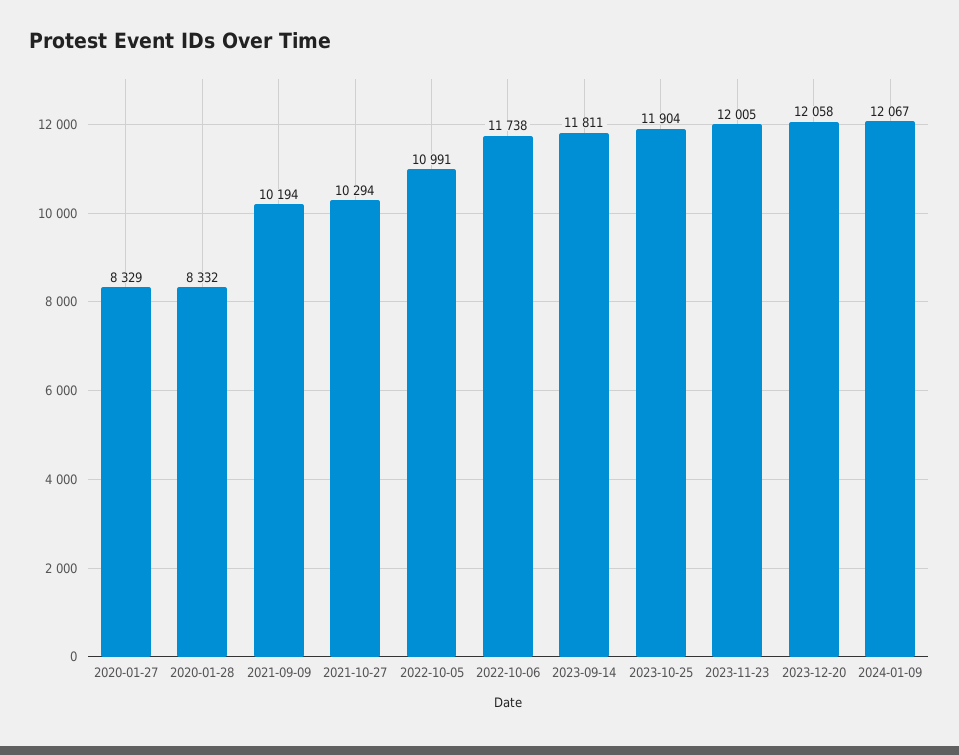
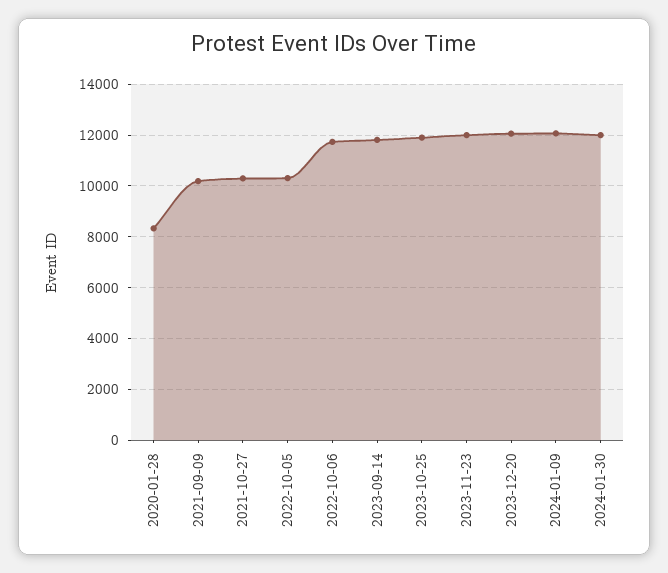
2020-01-27: 8329 -> none
2022-10-05: 10991 -> 10250
2024-01-30: none -> 12000

